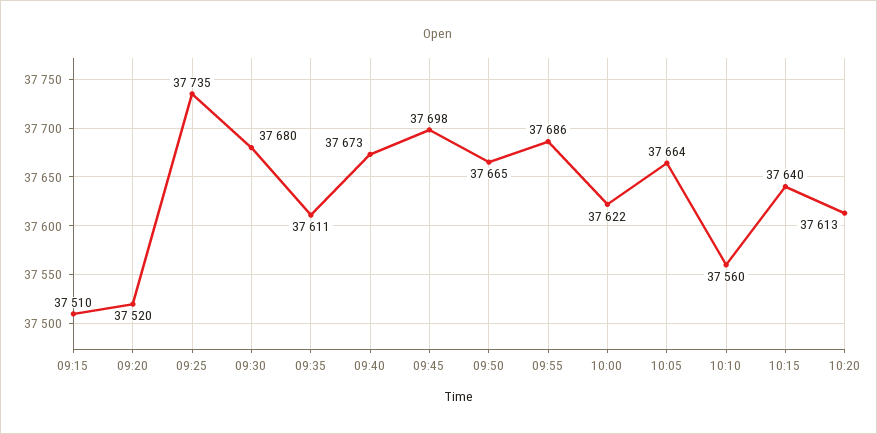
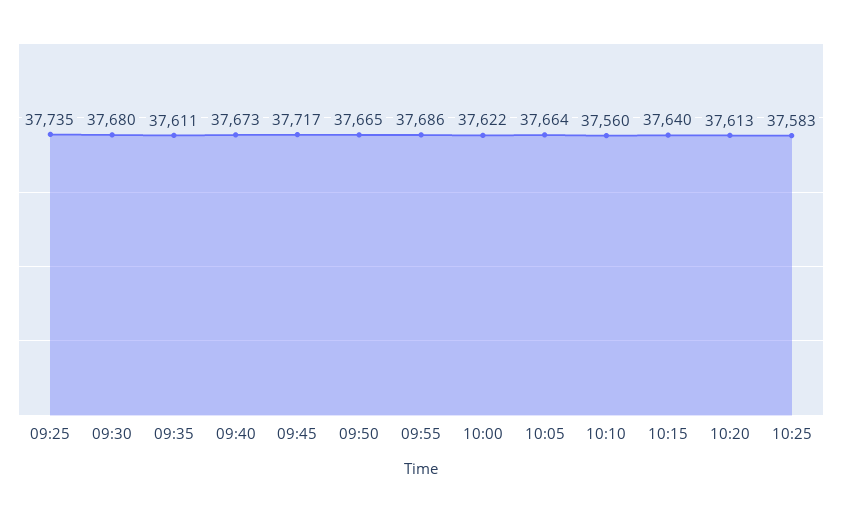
09:15: 37510 -> none
09:20: 37520 -> none
09:45: 37698 -> 37717
10:25: none -> 37583

